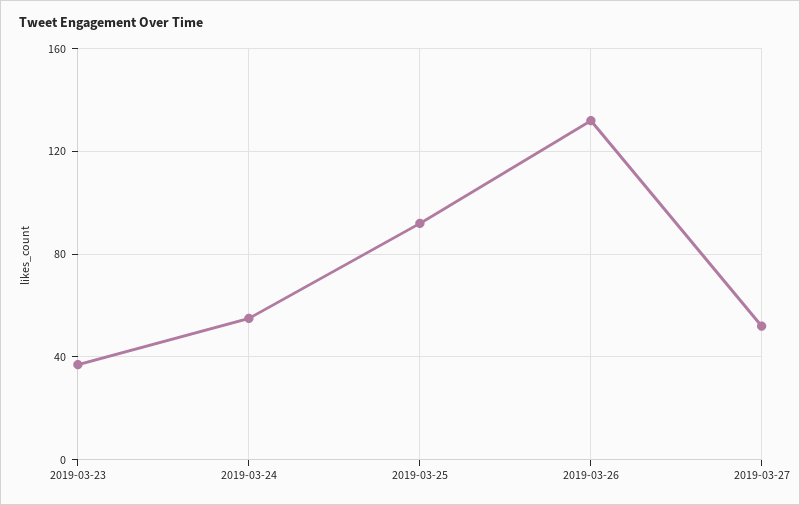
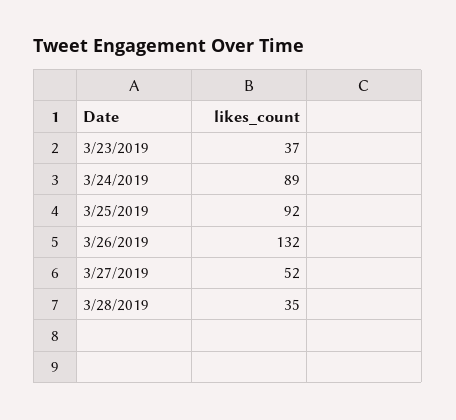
2019-03-24: 55 -> 89
3/28/2019: none -> 35

